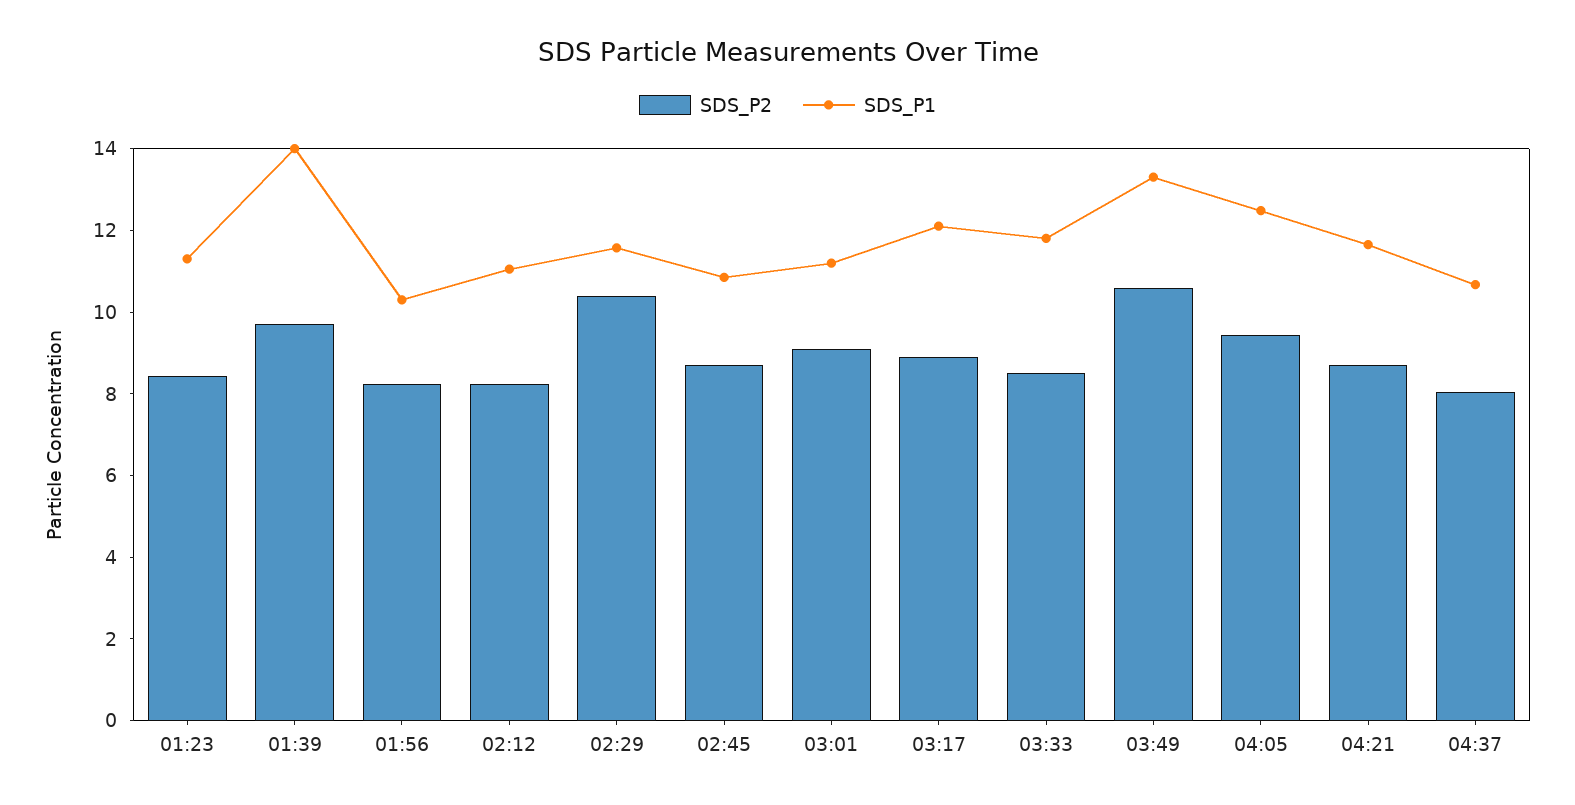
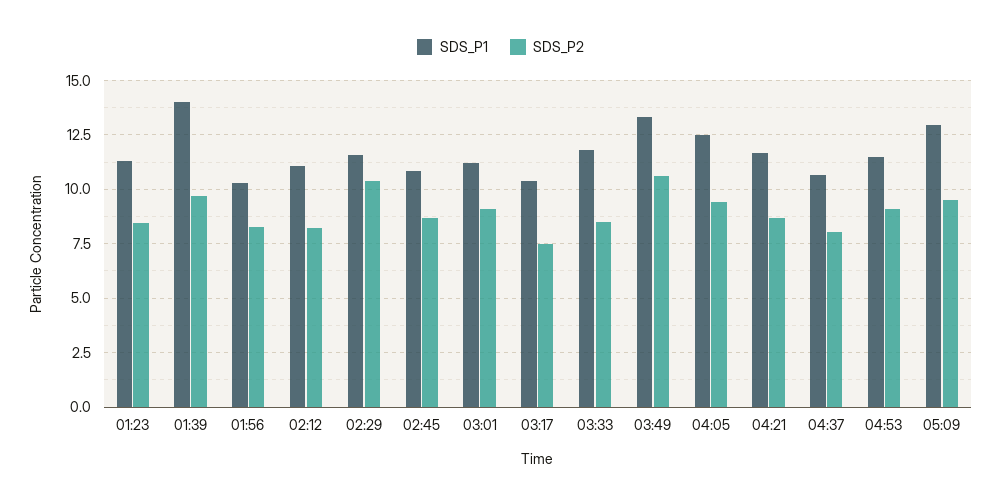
SDS_P2, 03:17: 9 -> 7.5
SDS_P1, 03:17: 12 -> 10.5
SDS_P1, 04:53: none -> 11.5
SDS_P2, 04:53: none -> 9
SDS_P1, 05:09: none -> 13
SDS_P2, 05:09: none -> 9.5

